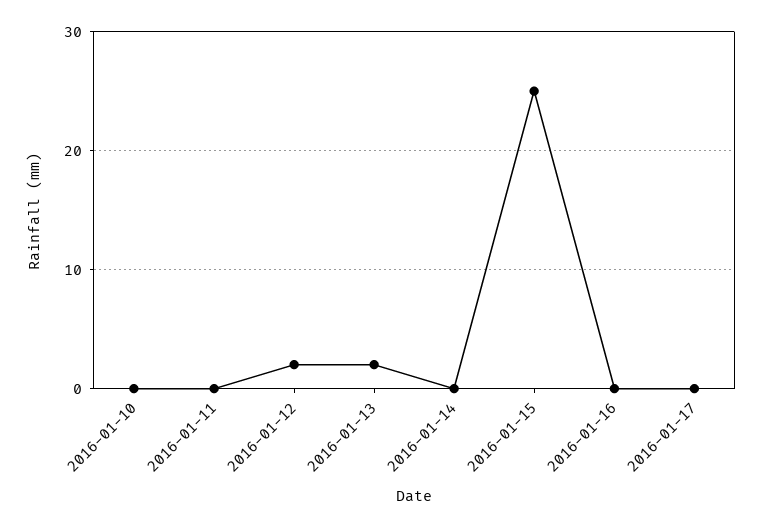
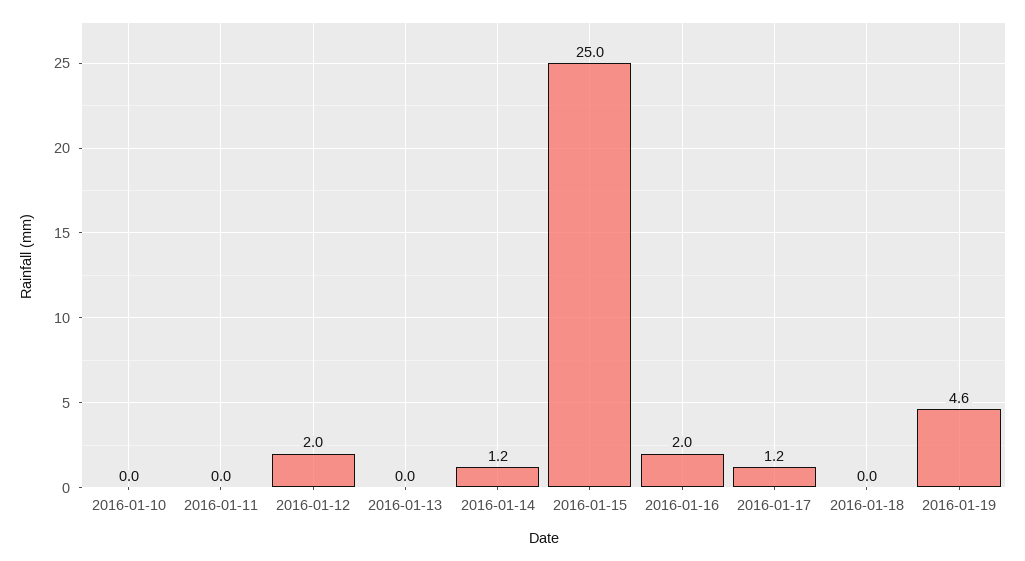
2016-01-13: 2 -> 0
2016-01-14: 0 -> 1.2
2016-01-16: 0 -> 2
2016-01-17: 0 -> 1.2
2016-01-18: none -> 0
2016-01-19: none -> 4.6

